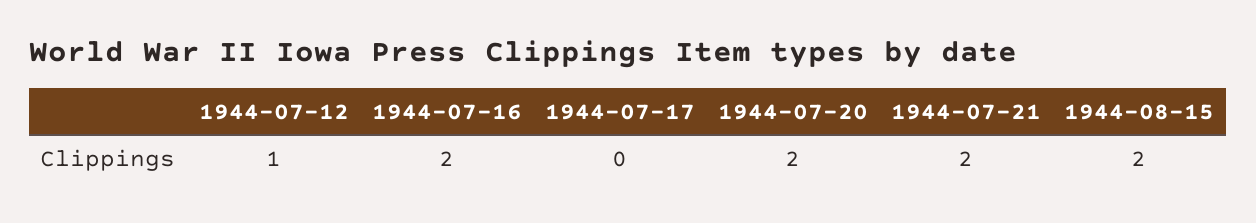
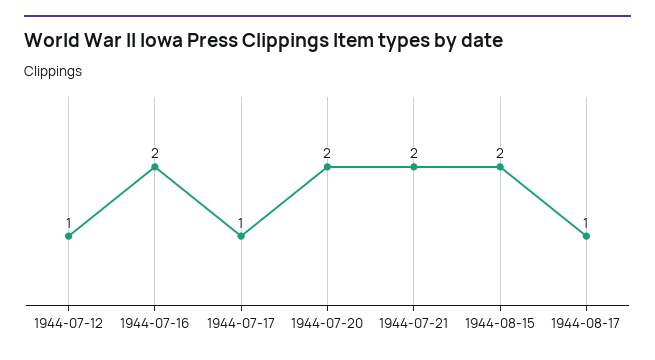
1944-07-17: 0 -> 1
1944-08-17: none -> 1

